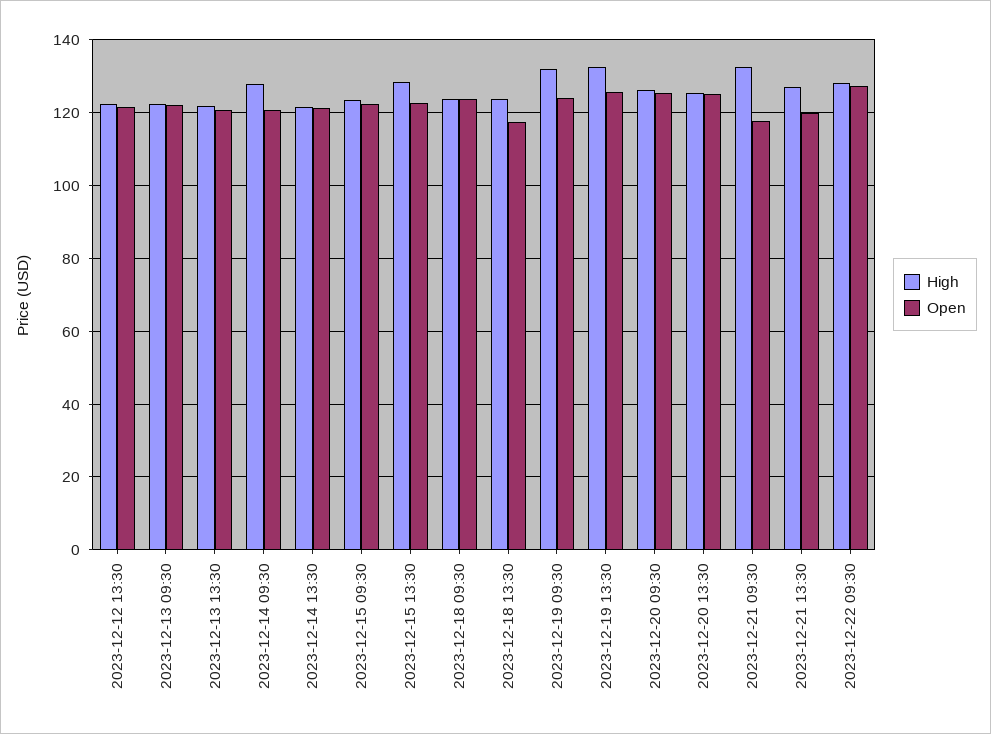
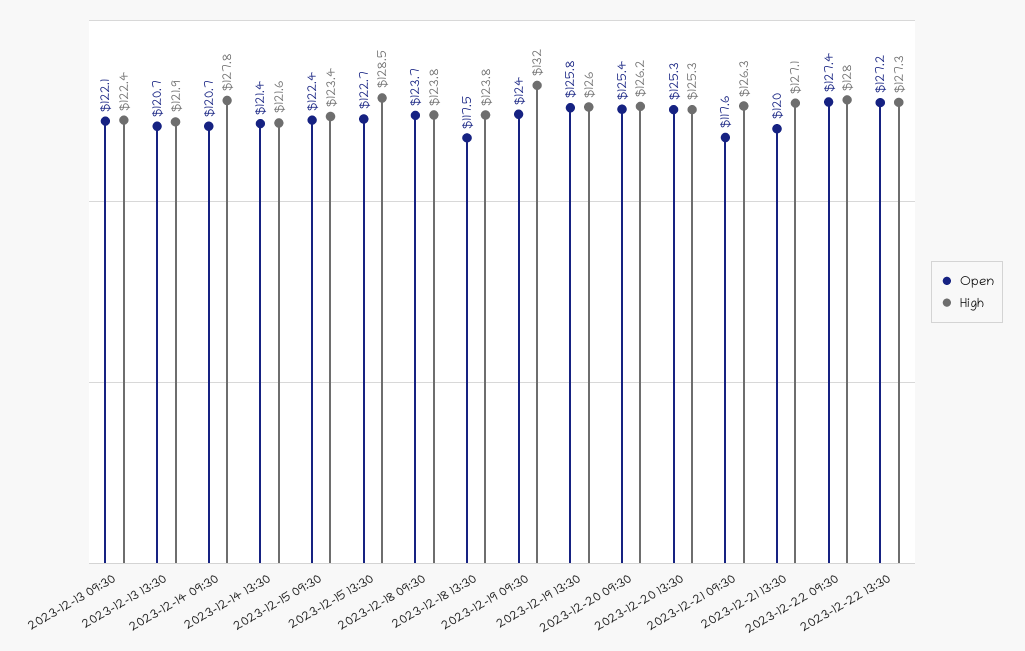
High, 2023-12-12 13:30: 122 -> none
Open, 2023-12-12 13:30: 122 -> none
High, 2023-12-19 13:30: 132 -> 126
High, 2023-12-21 09:30: 132 -> 126.3
Open, 2023-12-22 13:30: none -> 127.2
High, 2023-12-22 13:30: none -> 127.3

